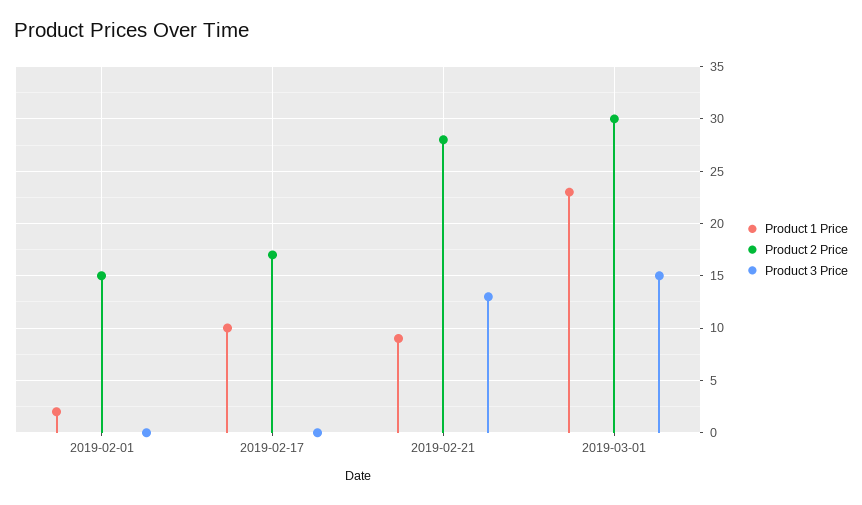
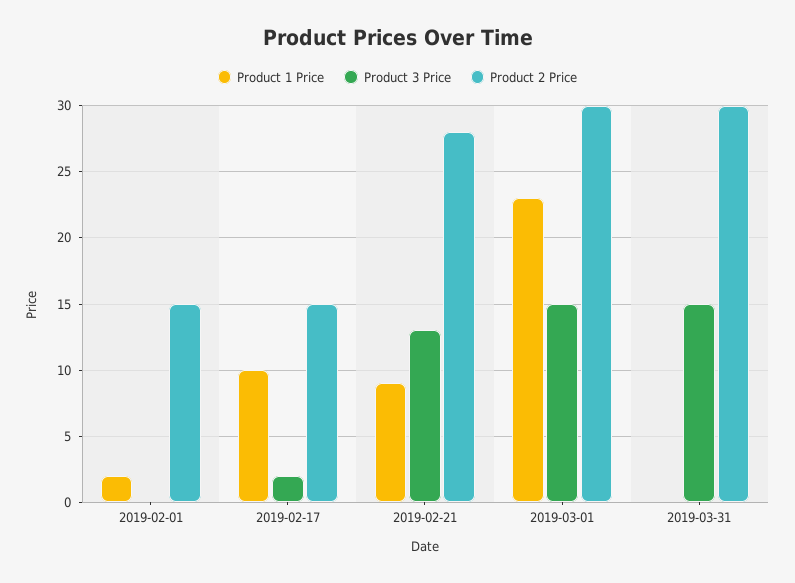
Product 2 Price, 2019-02-17: 17 -> 15
Product 3 Price, 2019-02-17: 0 -> 2
Product 1 Price, 2019-03-31: none -> 0
Product 3 Price, 2019-03-31: none -> 15
Product 2 Price, 2019-03-31: none -> 30

